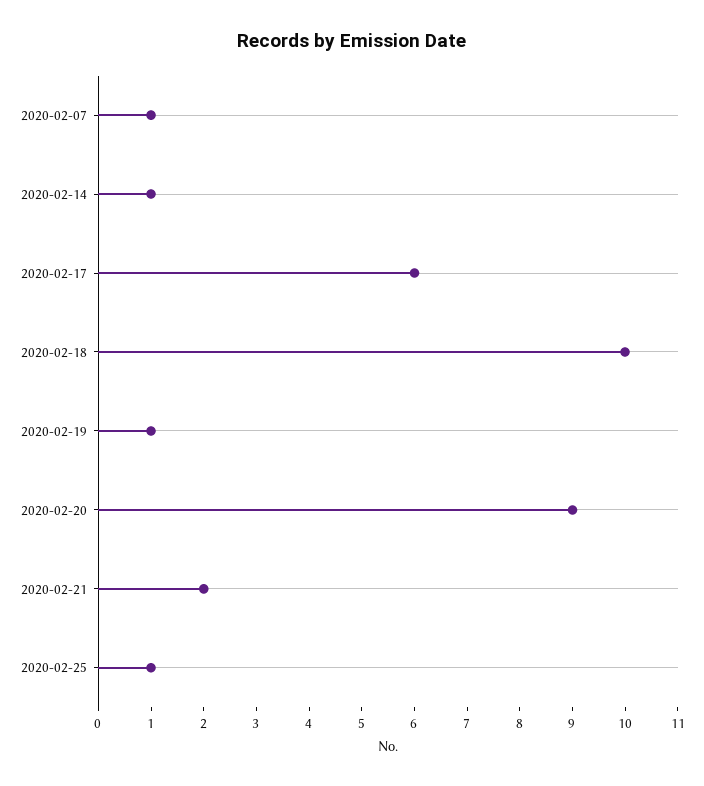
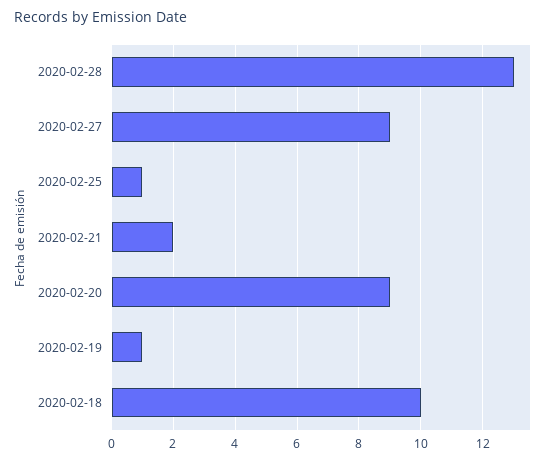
2020-02-07: 1 -> none
2020-02-14: 1 -> none
2020-02-17: 6 -> none
2020-02-28: none -> 13
2020-02-27: none -> 9

